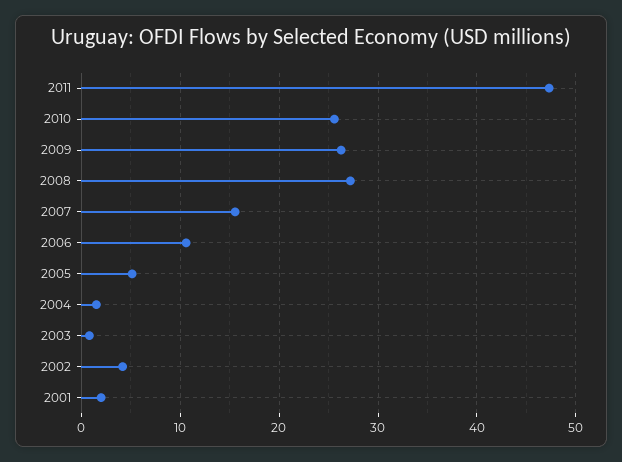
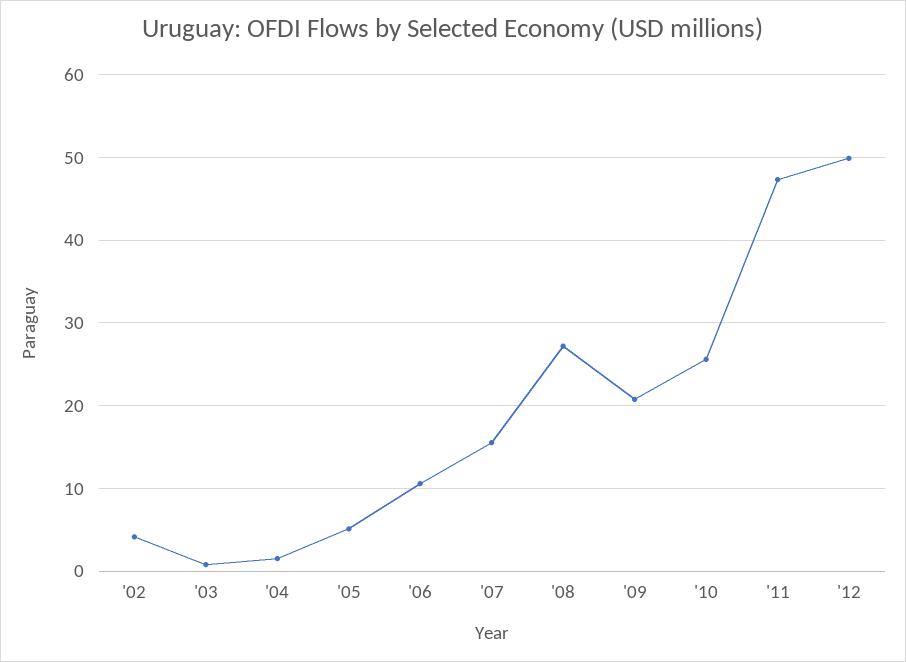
2009: 26 -> 21
2001: 2 -> none
'12: none -> 50

